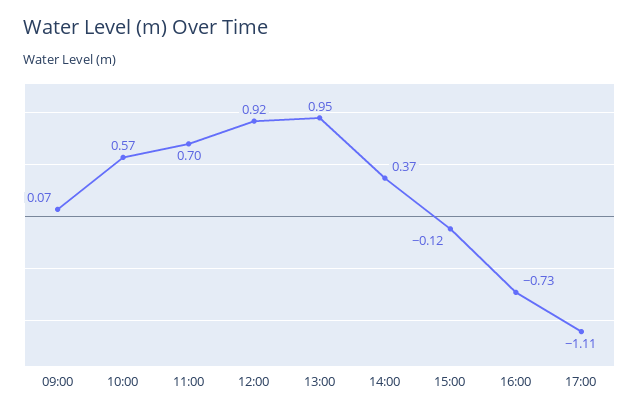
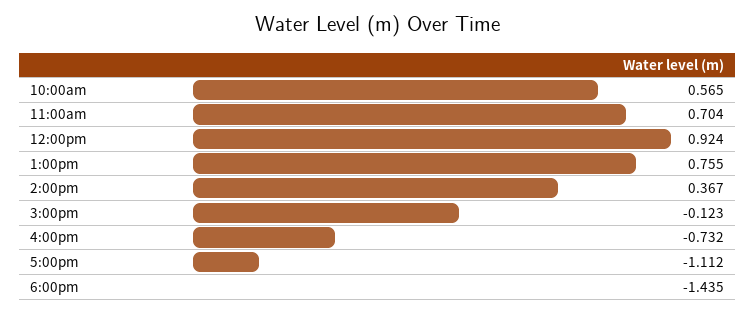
09:00: 0.07 -> none
13:00: 0.95 -> 0.755
6:00pm: none -> -1.435

